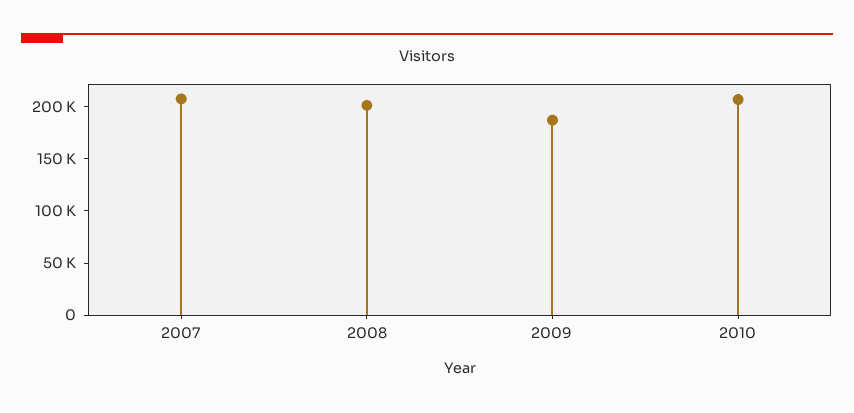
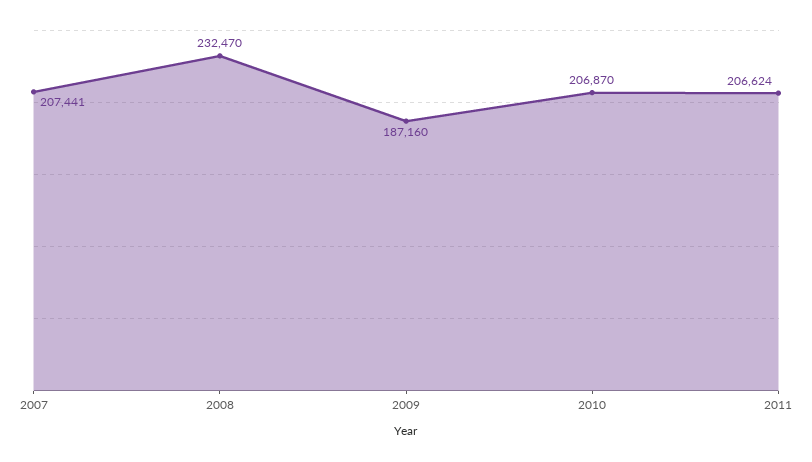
2008: 200000 -> 232470
2011: none -> 206624

